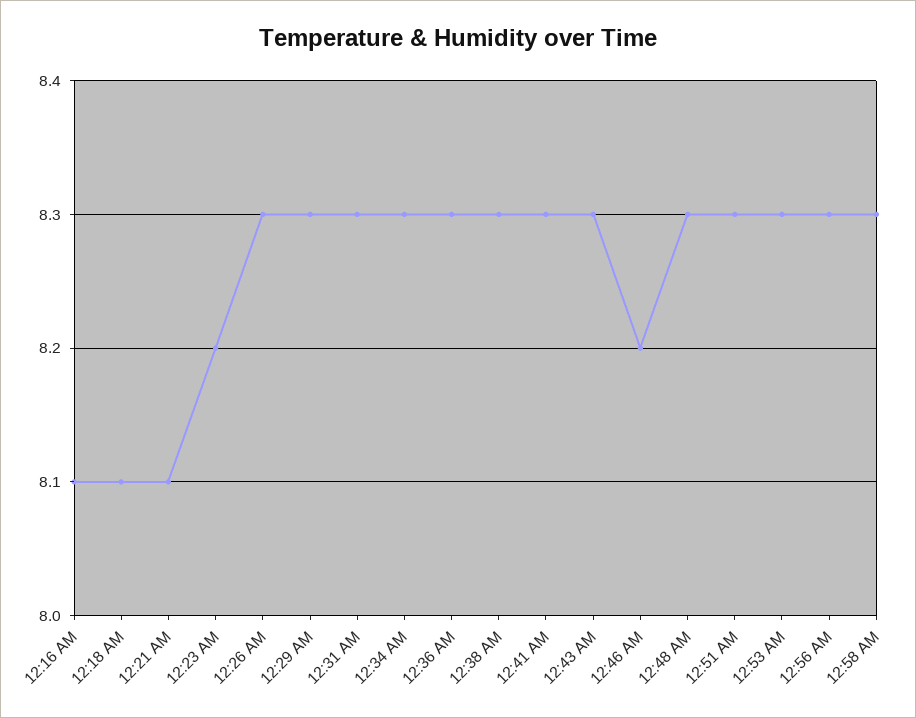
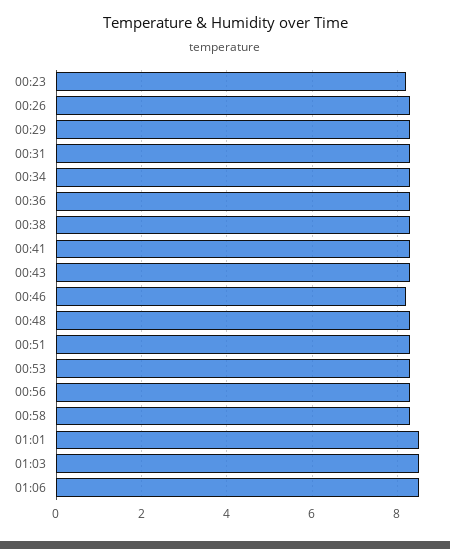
12:16 AM: 8.1 -> none
12:18 AM: 8.1 -> none
12:21 AM: 8.1 -> none
01:01: none -> 8.5
01:03: none -> 8.5
01:06: none -> 8.5

